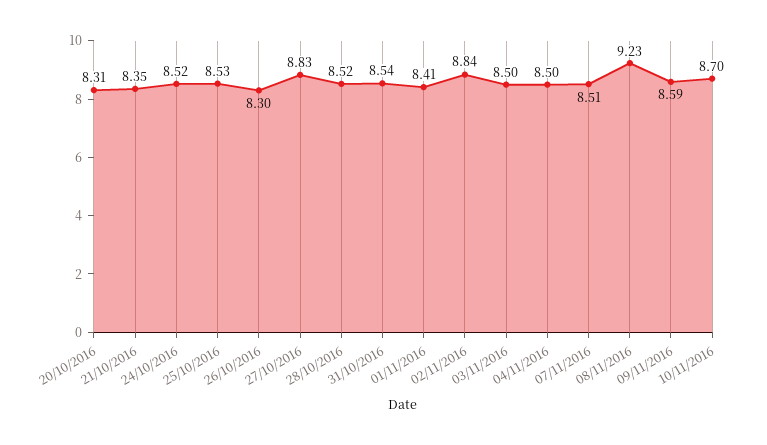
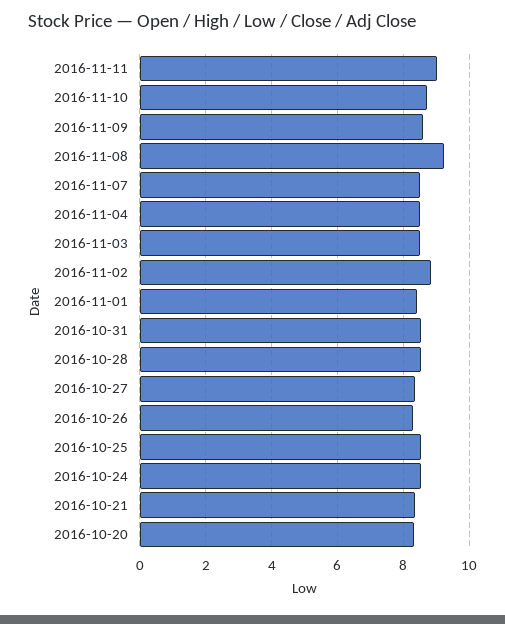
27/10/2016: 8.83 -> 8.4
2016-11-11: none -> 9

